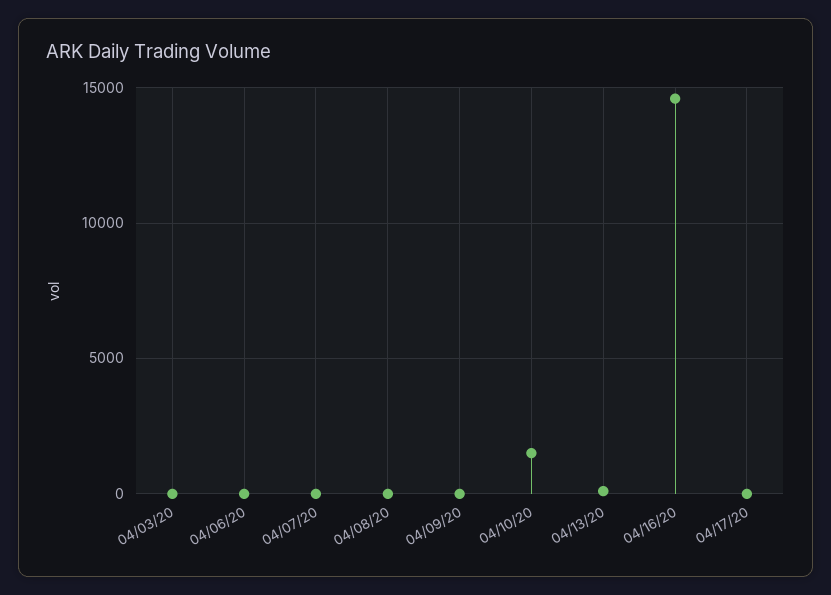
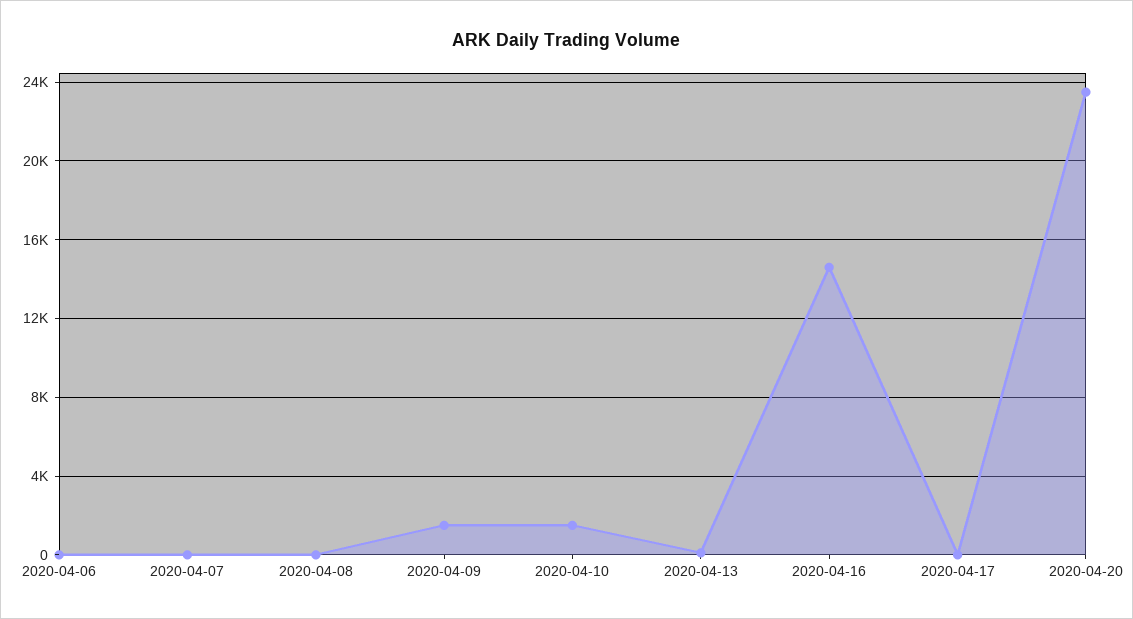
04/03/20: 0 -> none
04/09/20: 0 -> 1500
2020-04-20: none -> 23500

